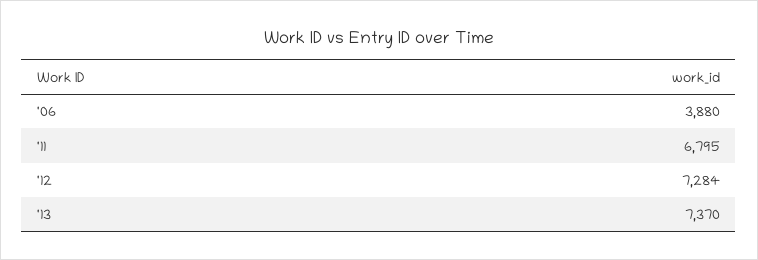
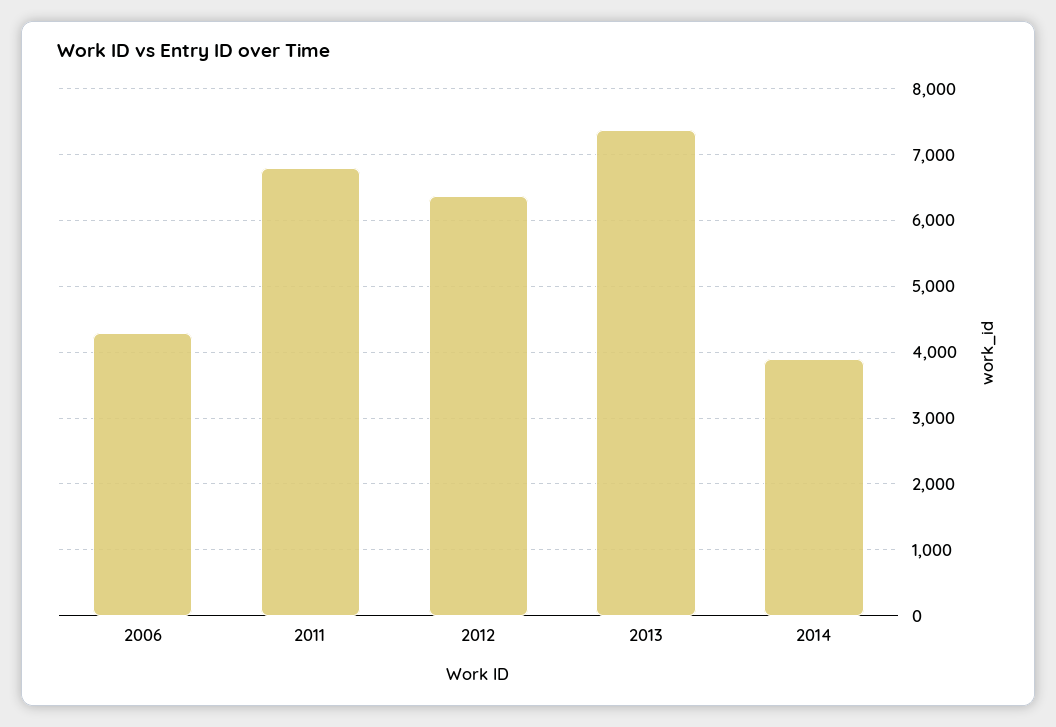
'06: 3880 -> 4300
'12: 7284 -> 6400
2014: none -> 3900

